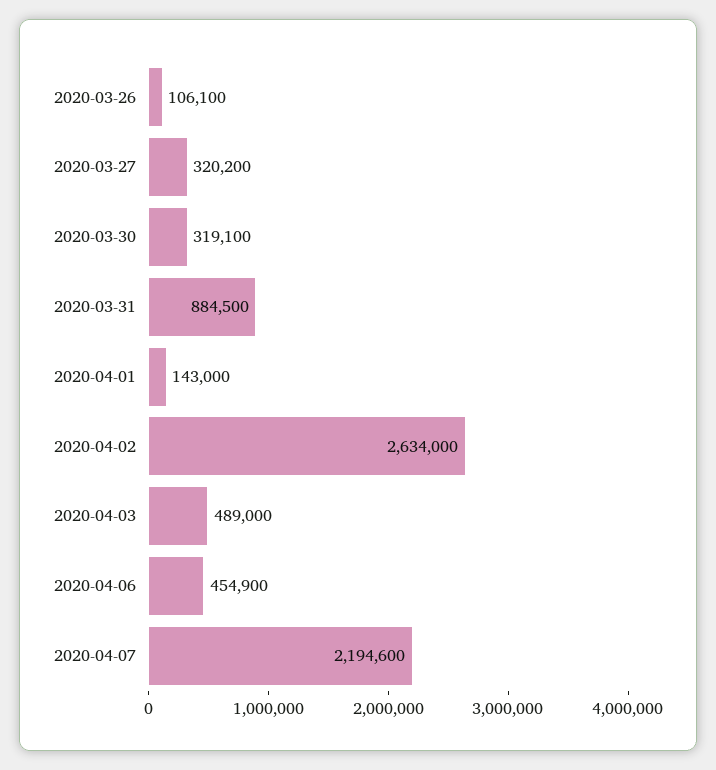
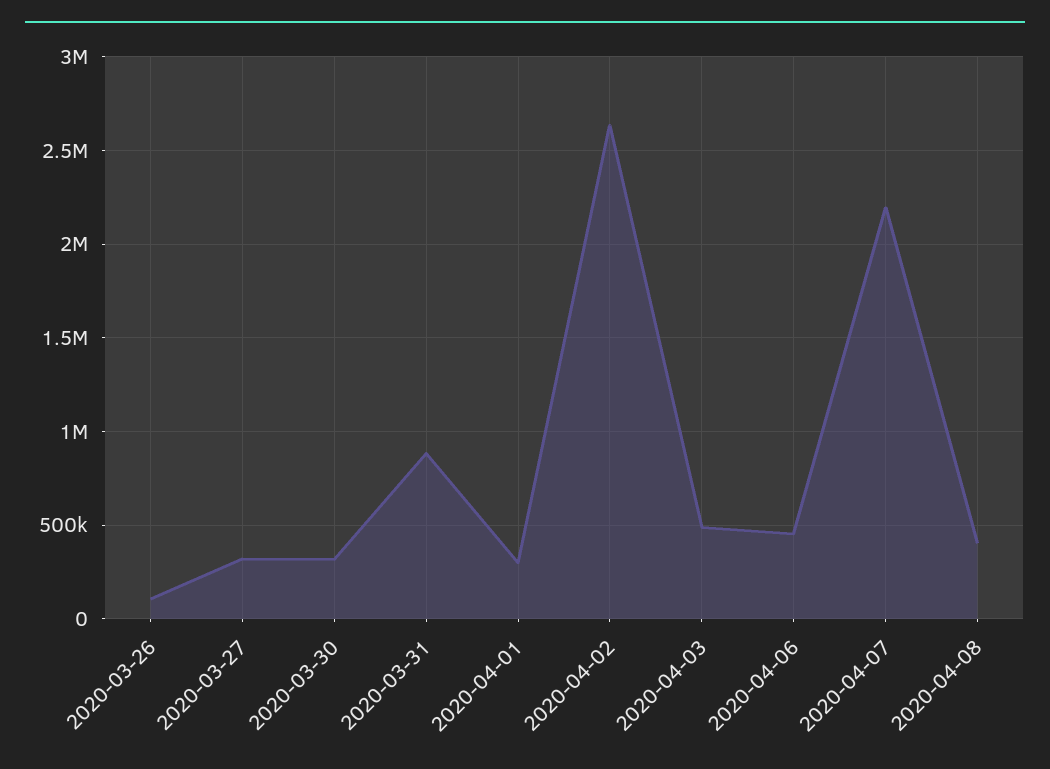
2020-04-01: 143000 -> 300000
2020-04-08: none -> 400000

